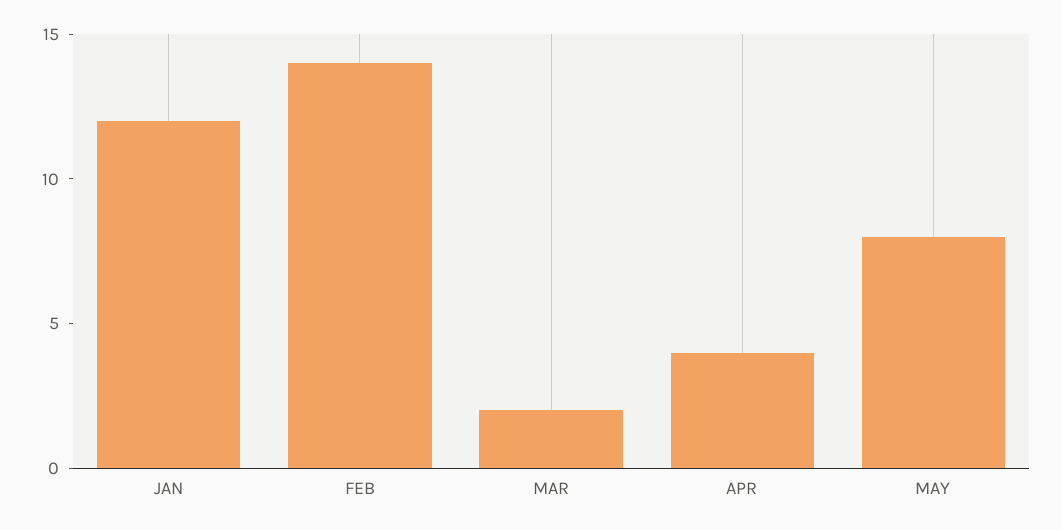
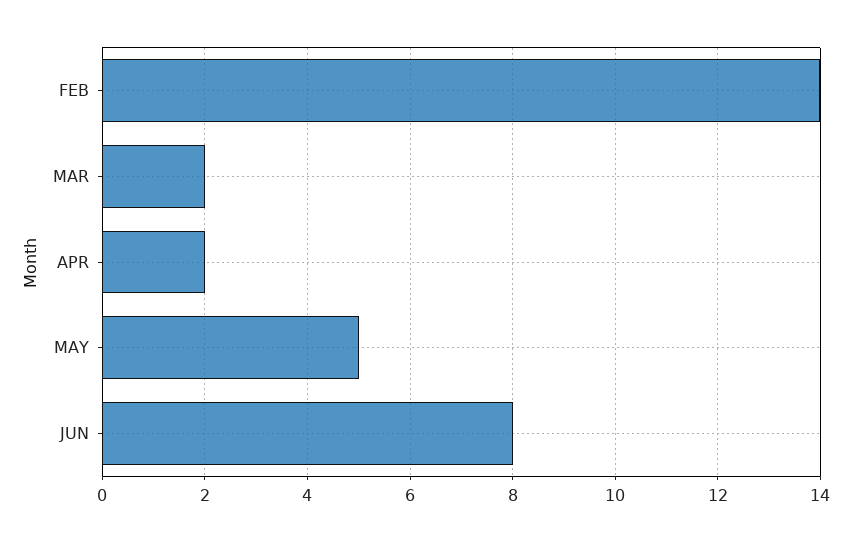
JAN: 12 -> none
APR: 4 -> 2
MAY: 8 -> 5
JUN: none -> 8

